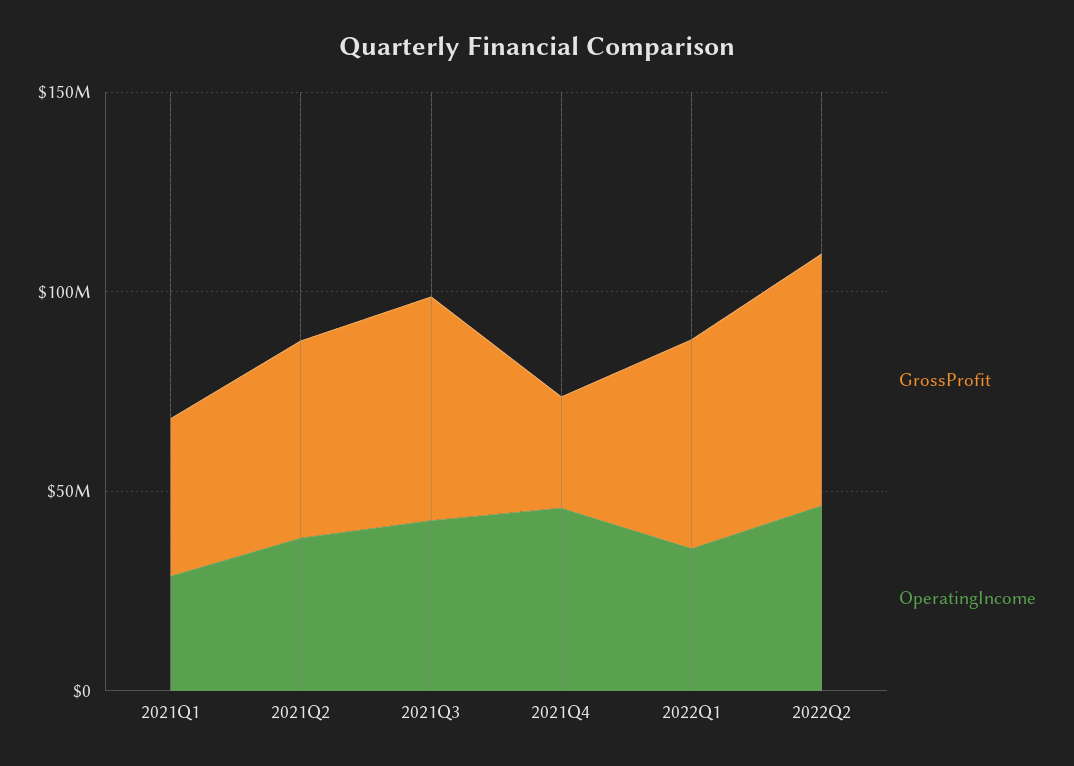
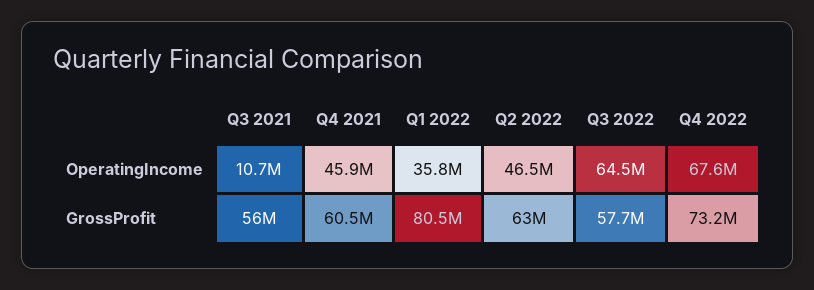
GrossProfit, 2021Q1: 40000000 -> none
OperatingIncome, 2021Q1: 30000000 -> none
GrossProfit, 2021Q2: 50000000 -> none
OperatingIncome, 2021Q2: 40000000 -> none
OperatingIncome, 2021Q3: 40000000 -> 10700000
GrossProfit, 2021Q4: 30000000 -> 60500000
GrossProfit, 2022Q1: 50000000 -> 80500000
OperatingIncome, Q3 2022: none -> 64500000
OperatingIncome, Q4 2022: none -> 67600000
GrossProfit, Q3 2022: none -> 57700000
GrossProfit, Q4 2022: none -> 73200000

